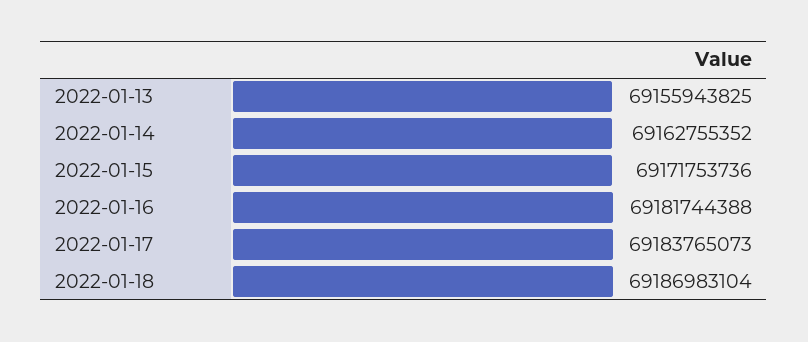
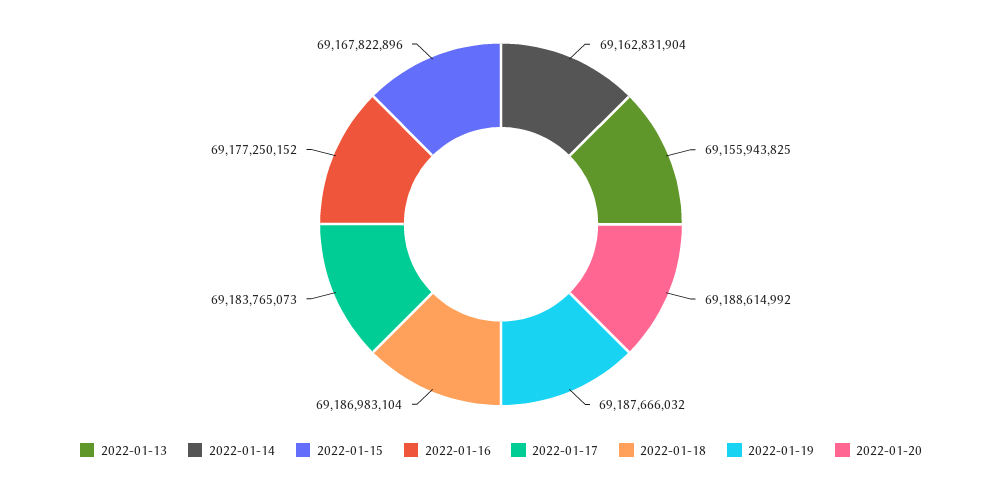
2022-01-14: 69162755352 -> 69162831904
2022-01-15: 69171753736 -> 69167822896
2022-01-16: 69181744388 -> 69177250152
2022-01-19: none -> 69187666032
2022-01-20: none -> 69188614992

